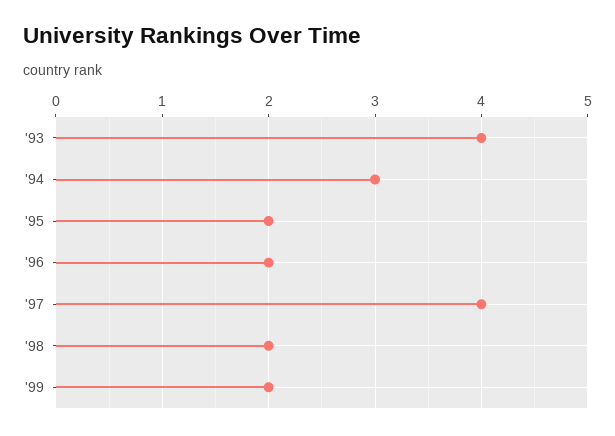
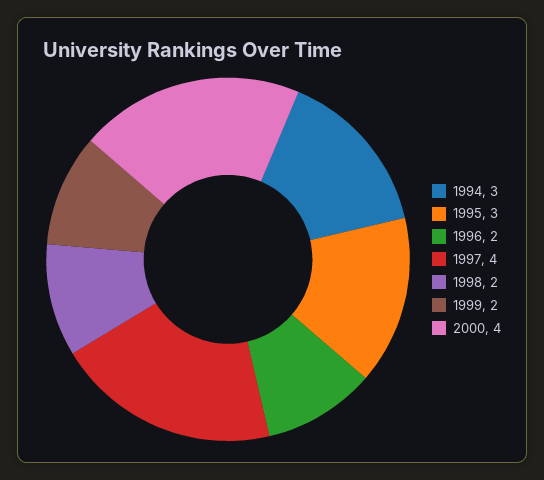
'93: 4 -> none
'95: 2 -> 3
2000: none -> 4

